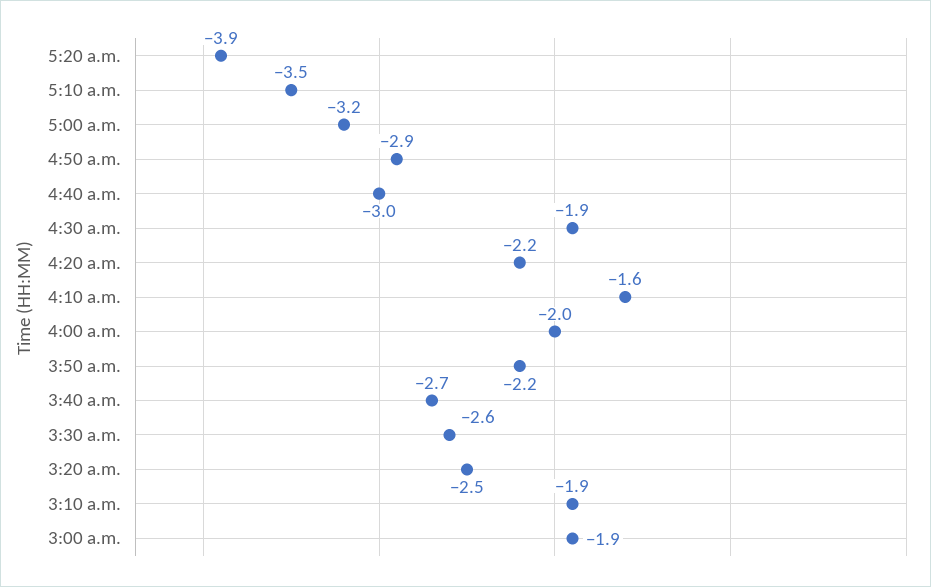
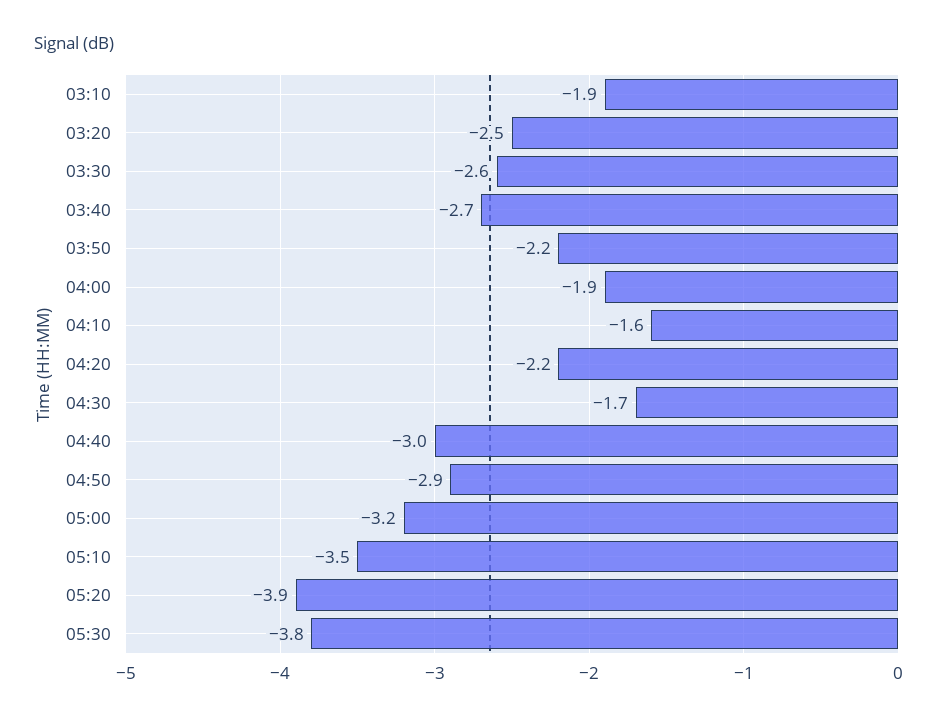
4:30 a.m.: -1.9 -> -1.7
4:00 a.m.: -2 -> -1.9
3:00 a.m.: -1.9 -> none
05:30: none -> -3.8

